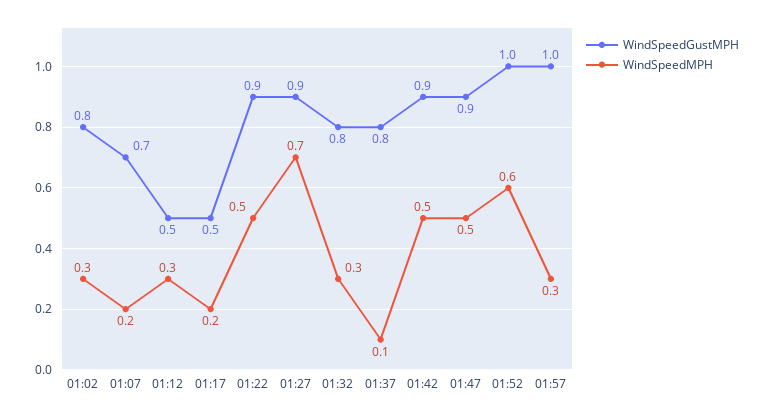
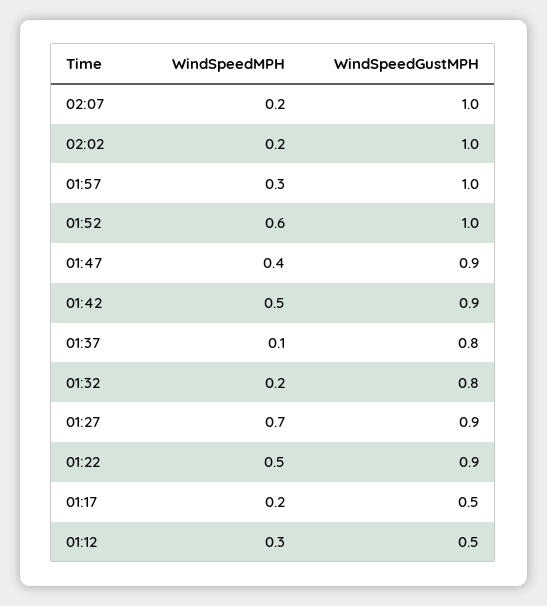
WindSpeedGustMPH, 01:02: 0.8 -> none
WindSpeedMPH, 01:02: 0.3 -> none
WindSpeedGustMPH, 01:07: 0.7 -> none
WindSpeedMPH, 01:07: 0.2 -> none
WindSpeedMPH, 01:32: 0.3 -> 0.2
WindSpeedMPH, 01:47: 0.5 -> 0.4
WindSpeedMPH, 02:07: none -> 0.2
WindSpeedGustMPH, 02:07: none -> 1
WindSpeedMPH, 02:02: none -> 0.2
WindSpeedGustMPH, 02:02: none -> 1

